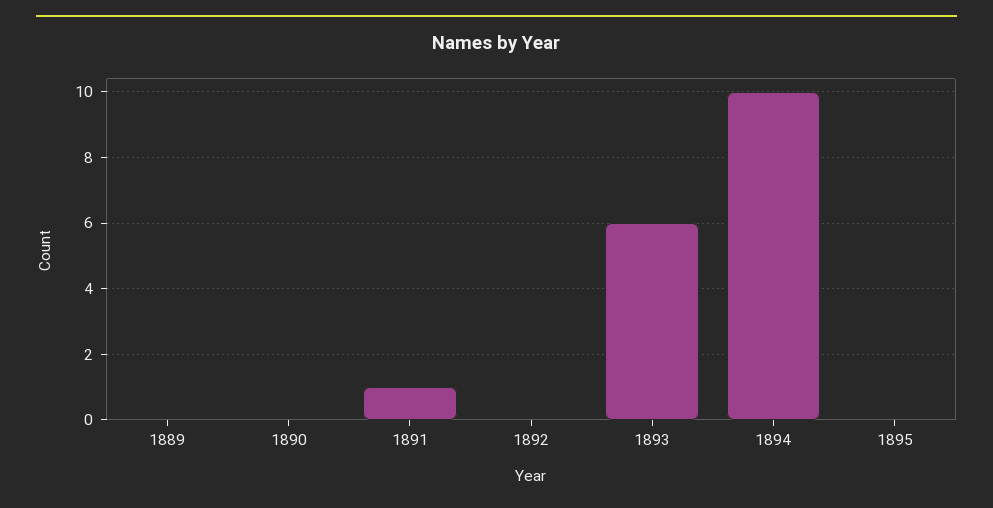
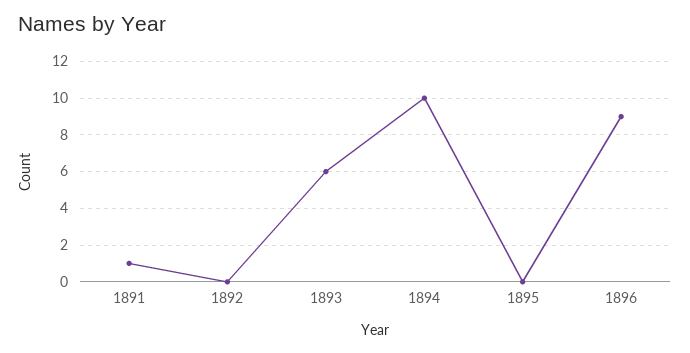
1889: 0 -> none
1890: 0 -> none
1896: none -> 9

